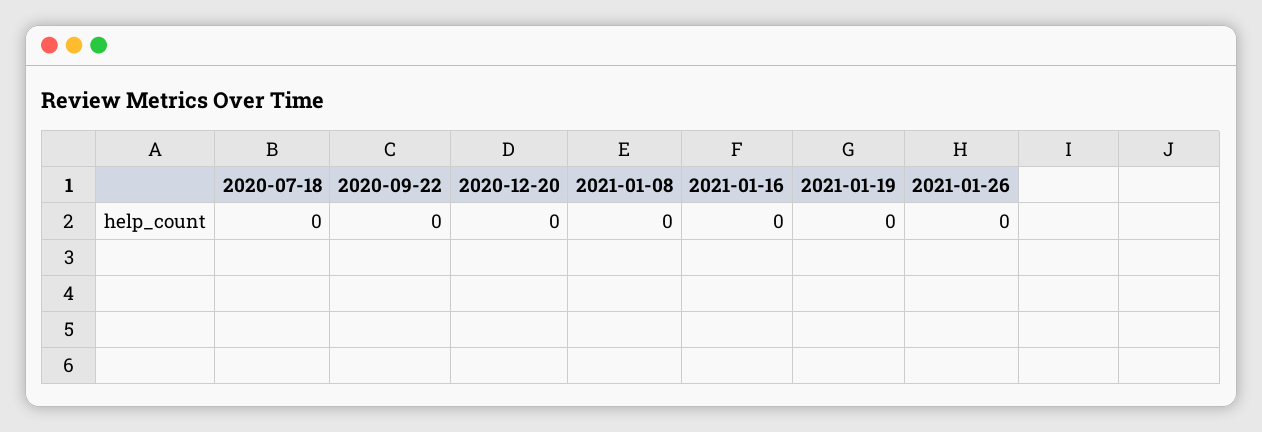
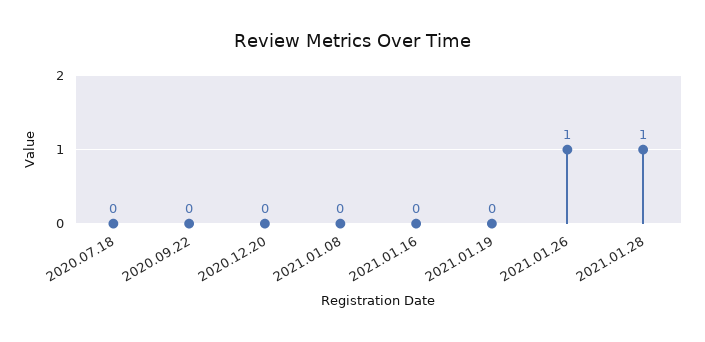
2021-01-26: 0 -> 1
2021.01.28: none -> 1

